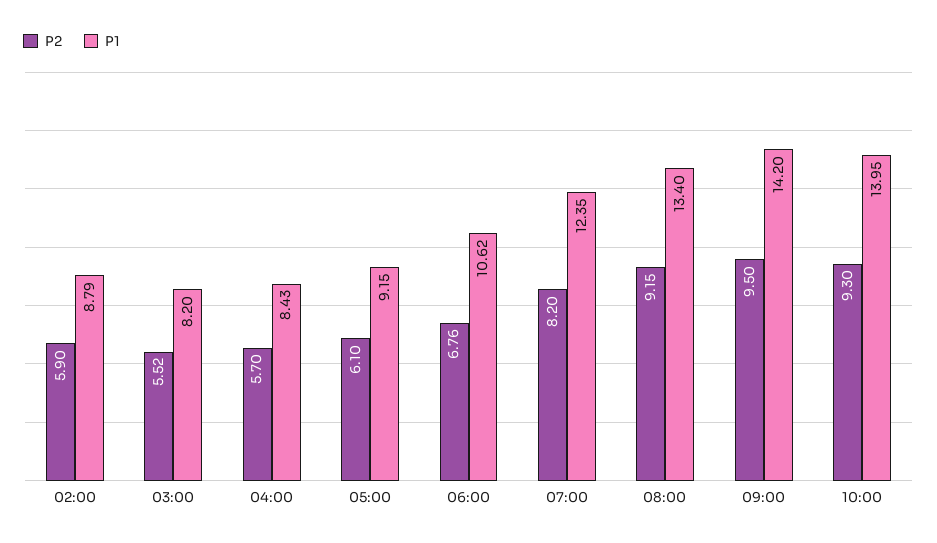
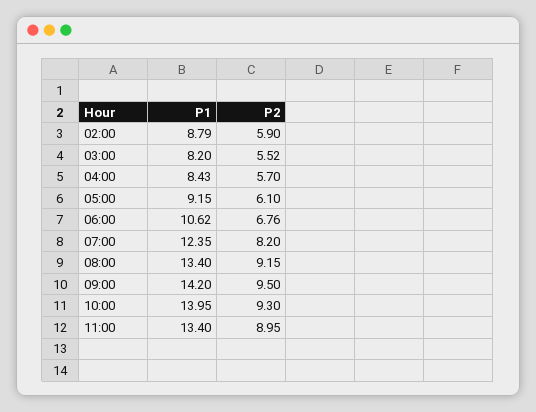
P1, 11:00: none -> 13.4
P2, 11:00: none -> 8.95

